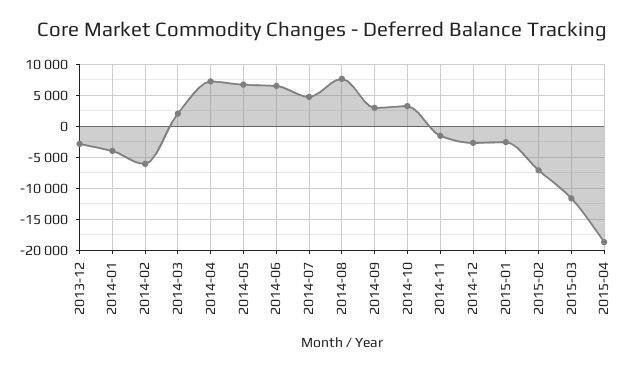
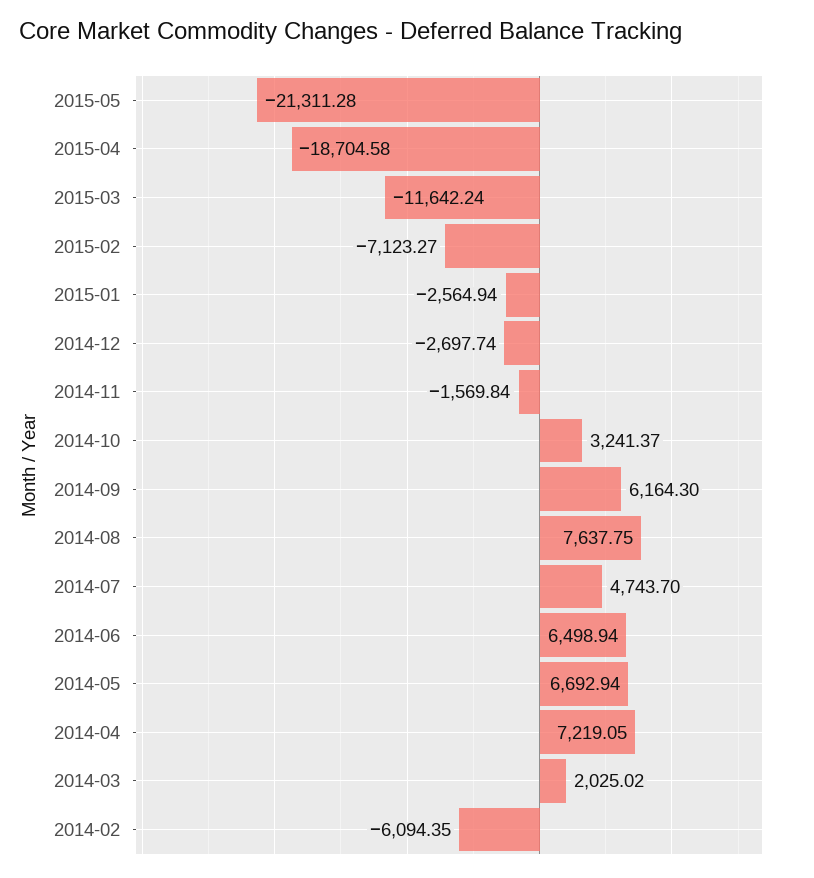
2013-12: -3000 -> none
2014-01: -4000 -> none
2014-09: 3000 -> 6164.3
2015-05: none -> -21311.28

